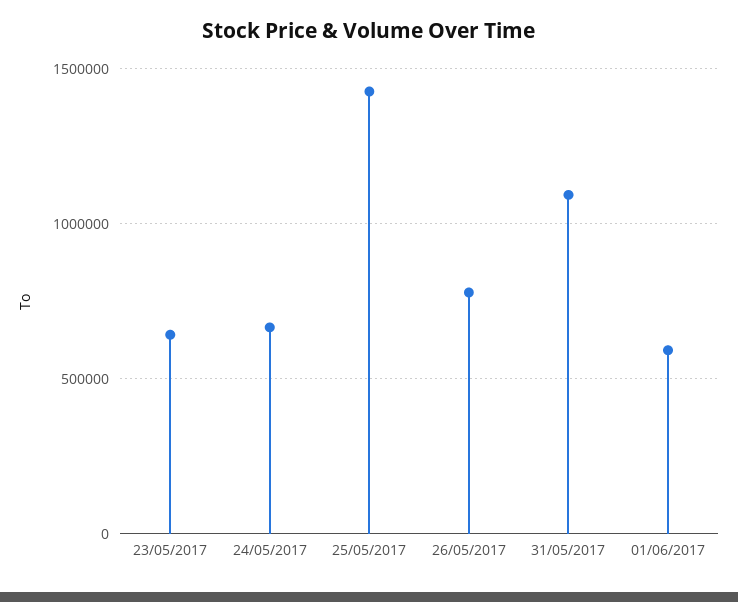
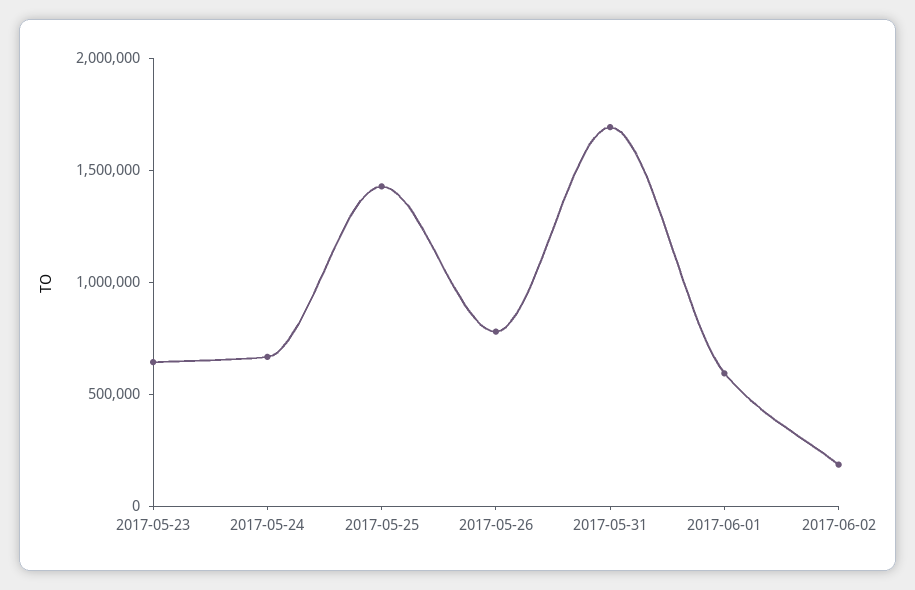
31/05/2017: 1100000 -> 1700000
2017-06-02: none -> 200000

